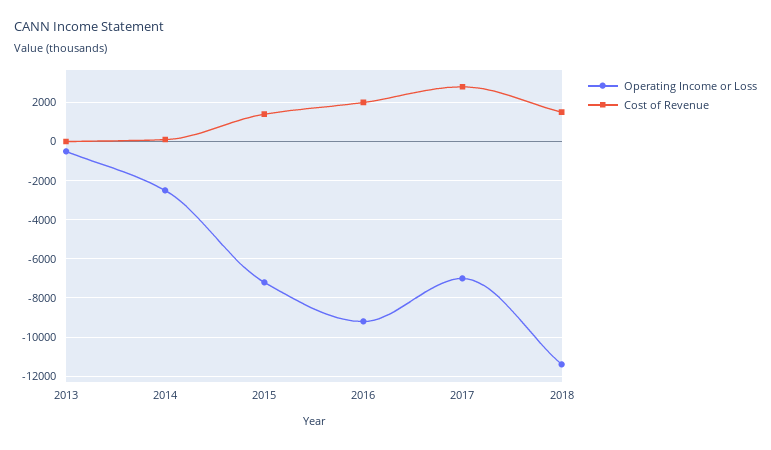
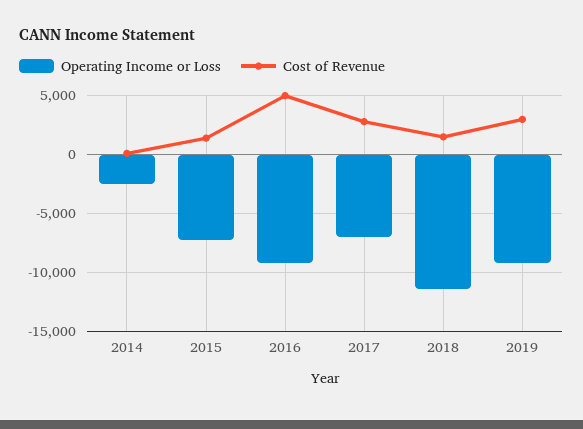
Operating Income or Loss, 2013: -500 -> none
Cost of Revenue, 2013: 0 -> none
Cost of Revenue, 2016: 2000 -> 5000
Operating Income or Loss, 2019: none -> -9000
Cost of Revenue, 2019: none -> 3000

